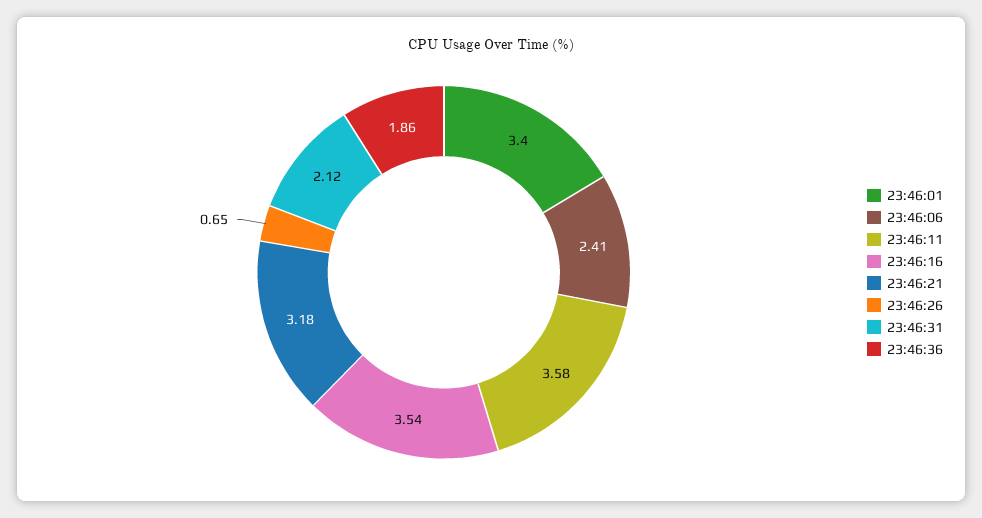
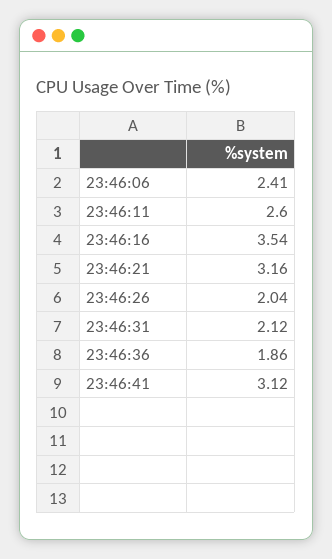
23:46:01: 3.4 -> none
23:46:11: 3.58 -> 2.6
23:46:21: 3.18 -> 3.16
23:46:26: 0.65 -> 2.04
23:46:41: none -> 3.12

